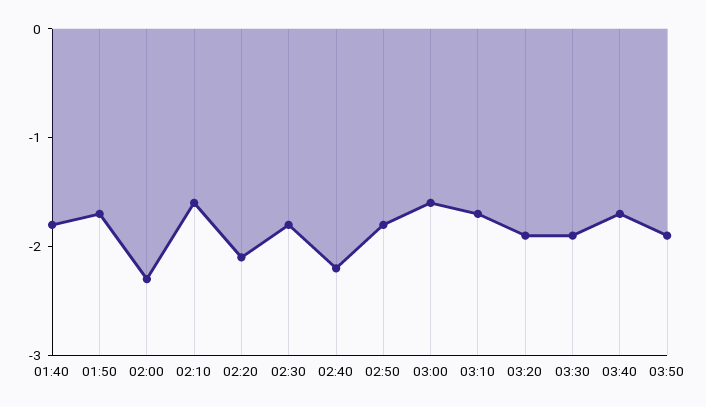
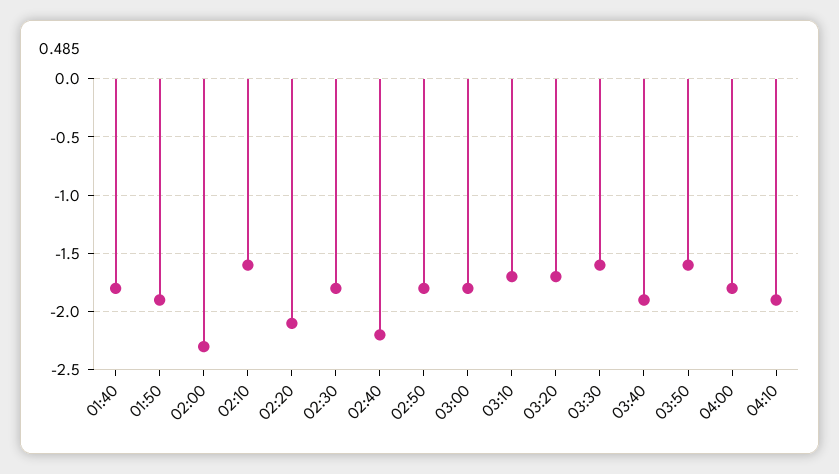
01:50: -1.7 -> -1.9
03:00: -1.6 -> -1.8
03:20: -1.9 -> -1.7
03:30: -1.9 -> -1.6
03:40: -1.7 -> -1.9
03:50: -1.9 -> -1.6
04:00: none -> -1.8
04:10: none -> -1.9

